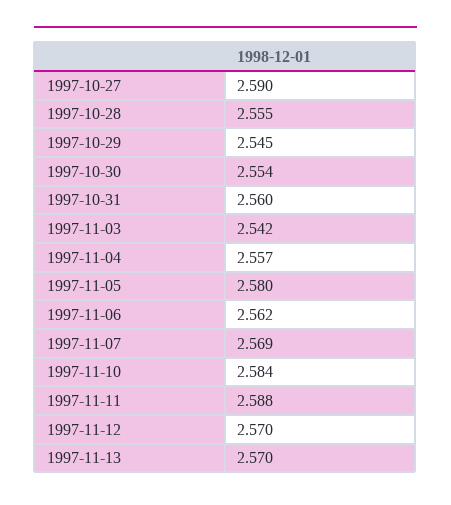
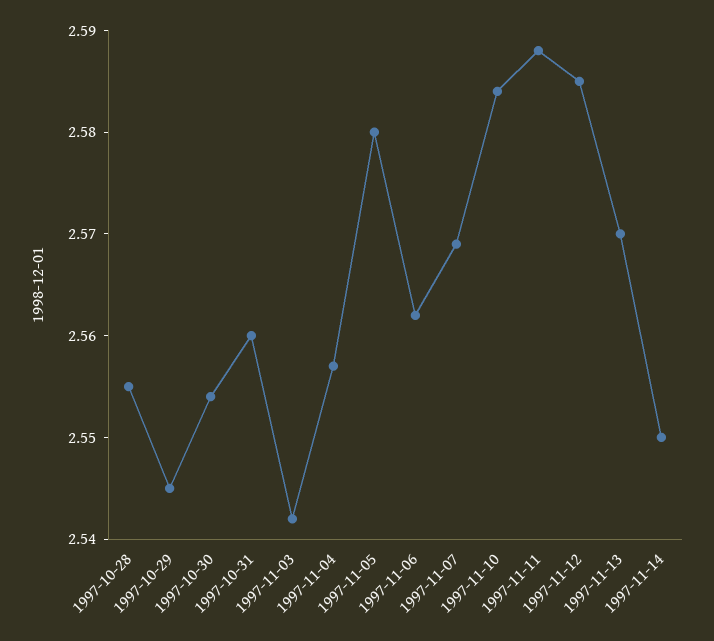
1997-10-27: 2.59 -> none
1997-11-12: 2.57 -> 2.585
1997-11-14: none -> 2.55

